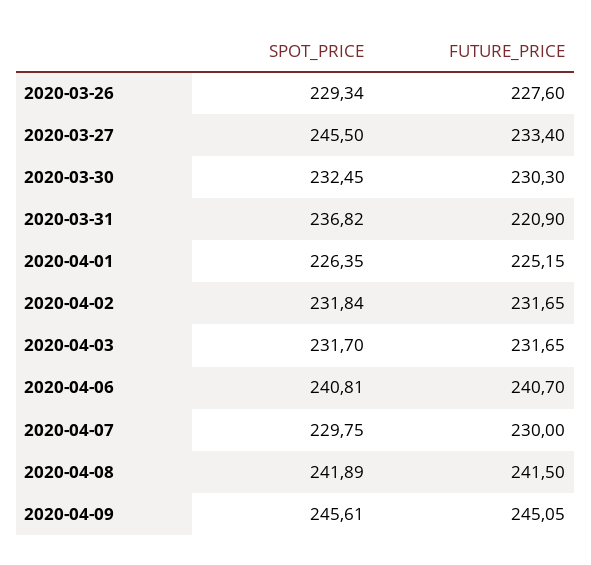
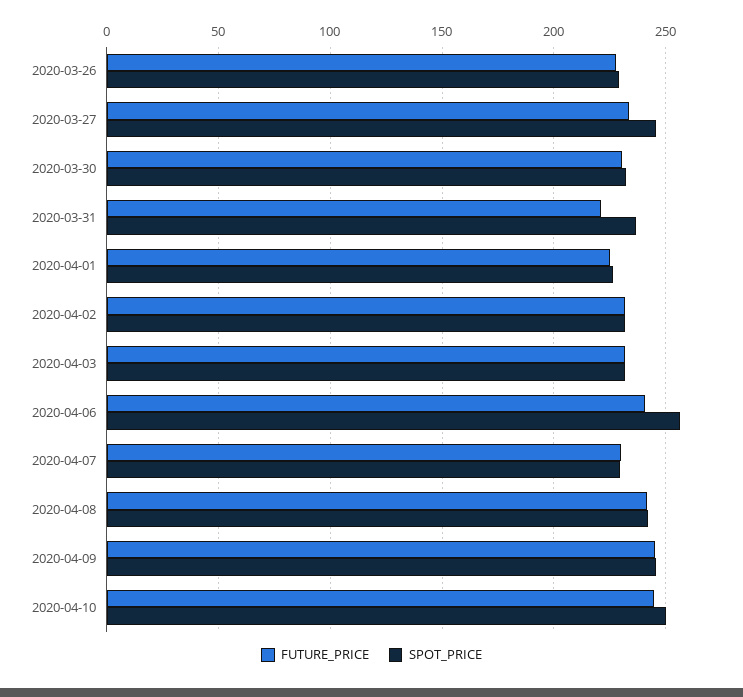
SPOT_PRICE, 2020-04-06: 240.81 -> 255
FUTURE_PRICE, 2020-04-10: none -> 245
SPOT_PRICE, 2020-04-10: none -> 250

